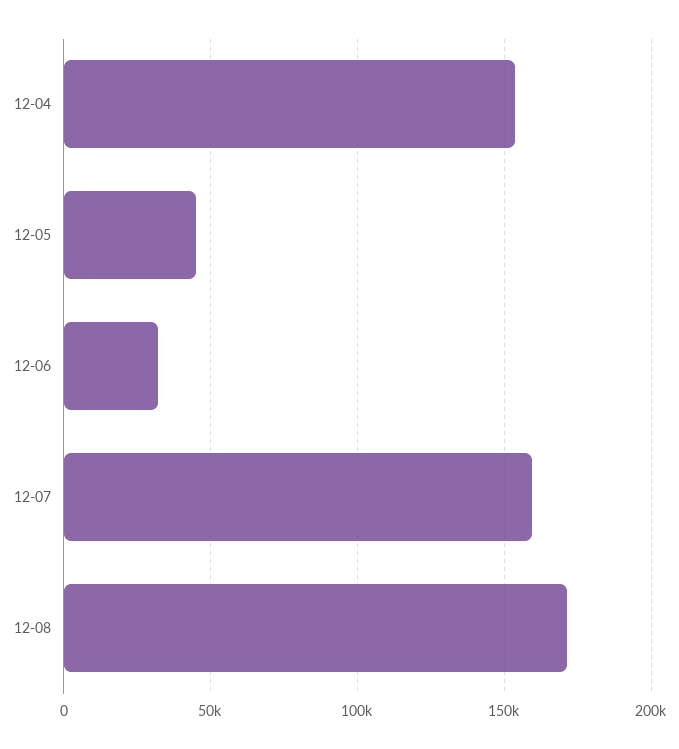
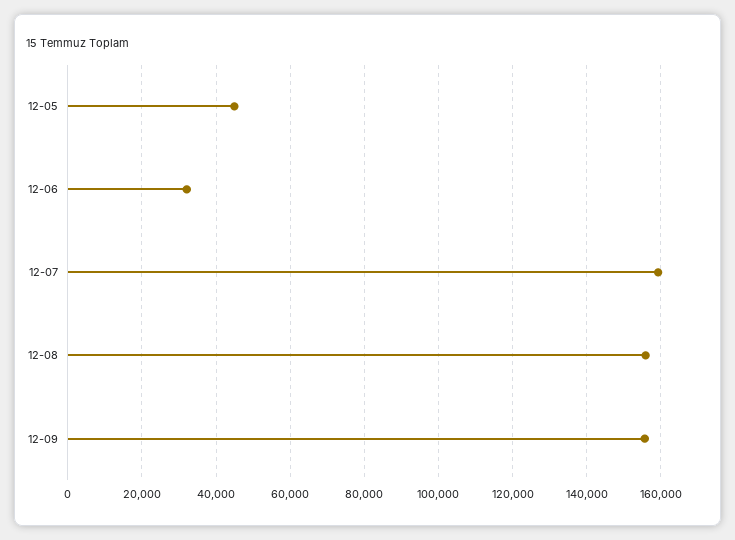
12-04: 155000 -> none
12-08: 170000 -> 156000
12-09: none -> 156000

